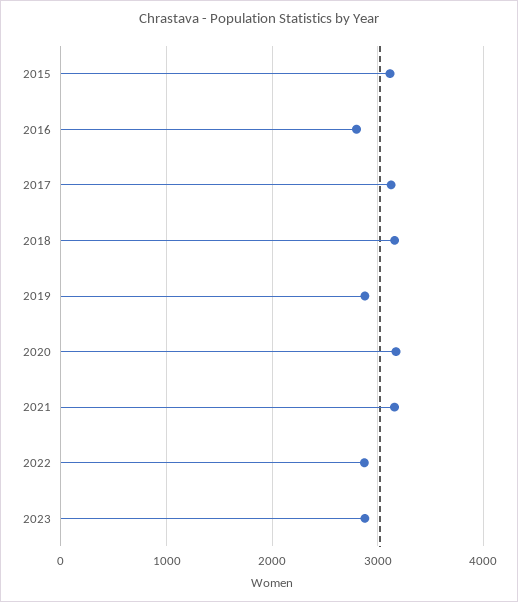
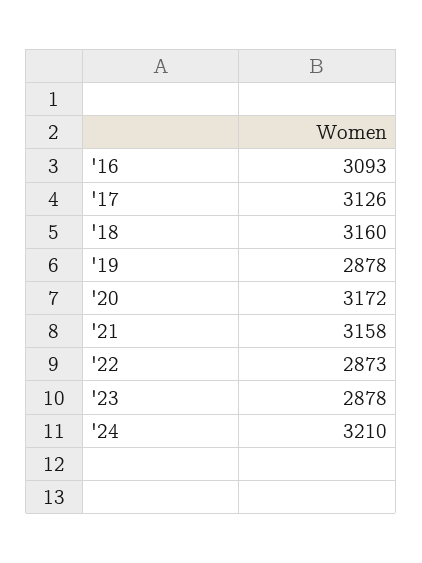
2015: 3100 -> none
2016: 2800 -> 3093
'24: none -> 3210

